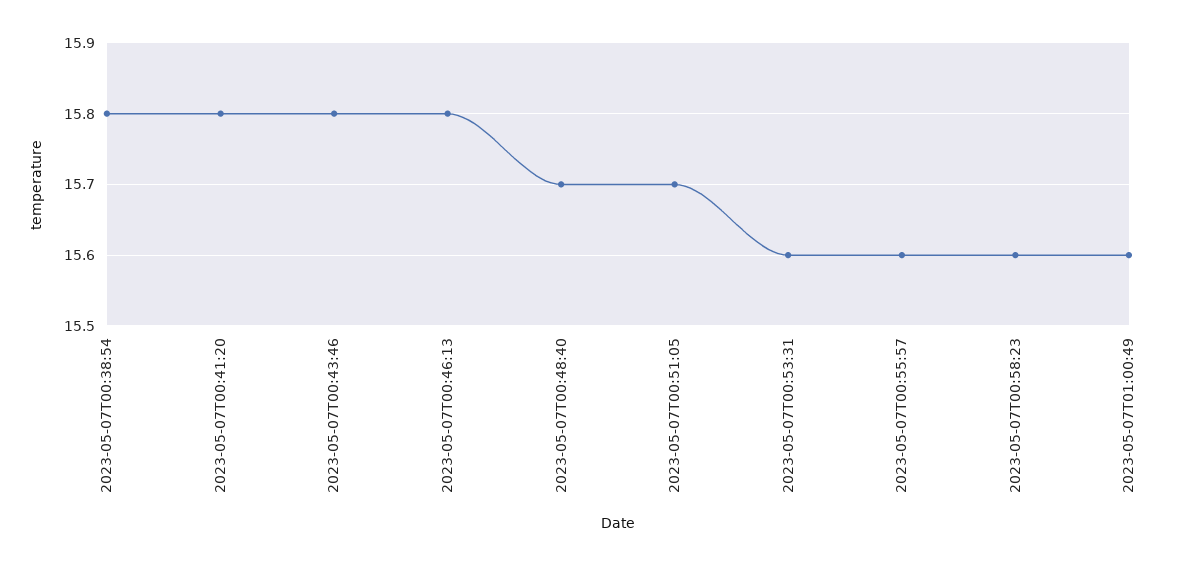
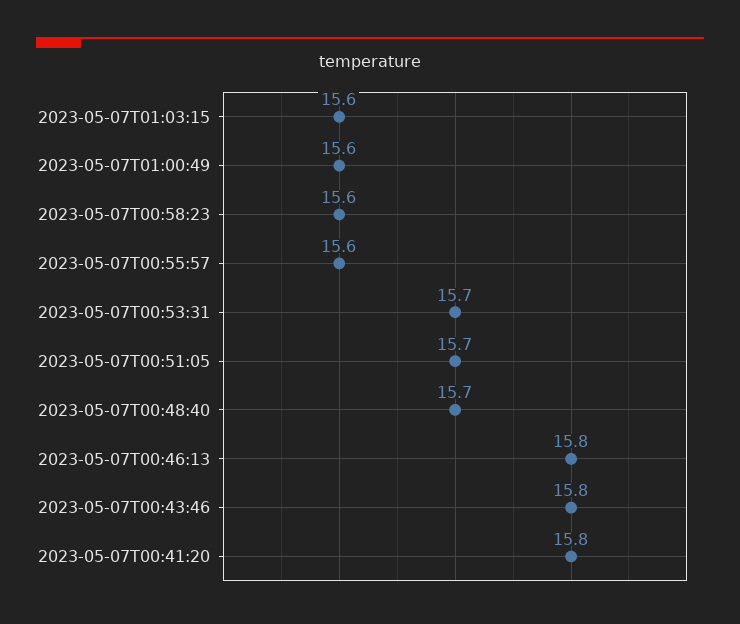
2023-05-07T00:38:54: 15.8 -> none
2023-05-07T00:53:31: 15.6 -> 15.7
2023-05-07T01:03:15: none -> 15.6

